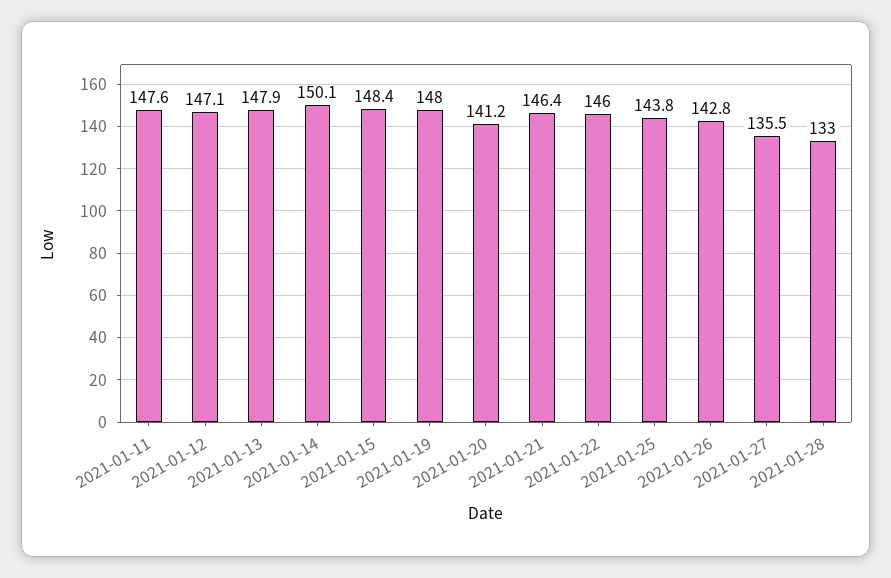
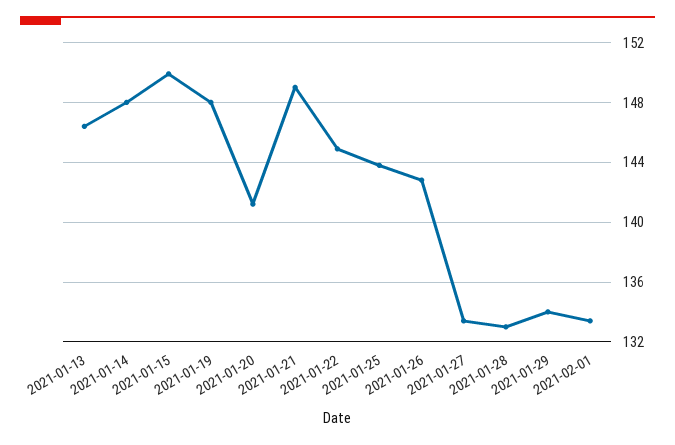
2021-01-11: 147.6 -> none
2021-01-12: 147.1 -> none
2021-01-13: 147.9 -> 146.5
2021-01-14: 150.1 -> 148
2021-01-15: 148.4 -> 150
2021-01-21: 146.4 -> 149
2021-01-22: 146 -> 145
2021-01-27: 135.5 -> 133.5
2021-01-29: none -> 134
2021-02-01: none -> 133.5

